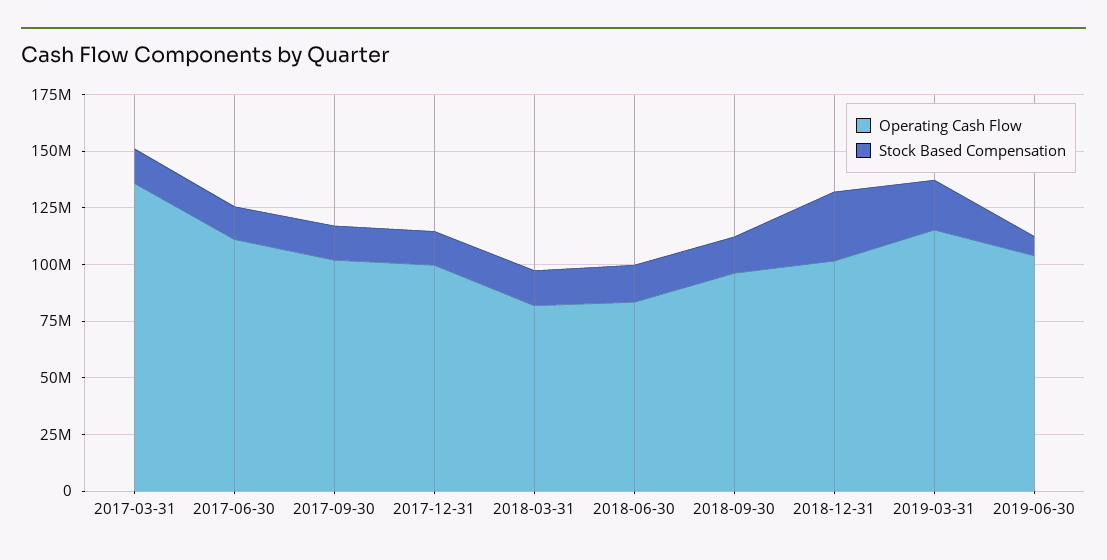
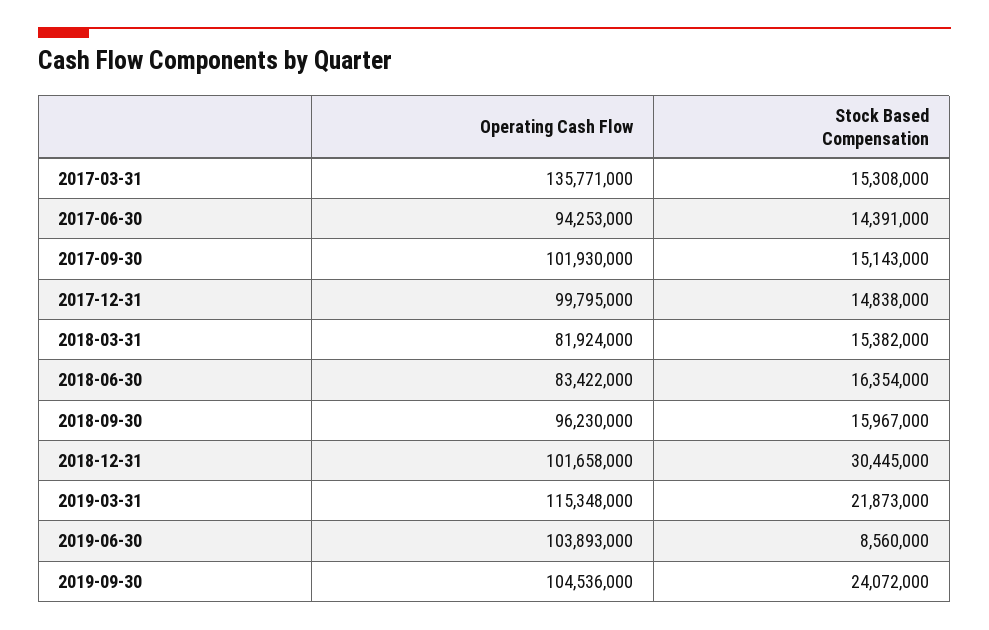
Operating Cash Flow, 2017-06-30: 110000000 -> 94253000
Operating Cash Flow, 2019-09-30: none -> 104536000
Stock Based Compensation, 2019-09-30: none -> 24072000

